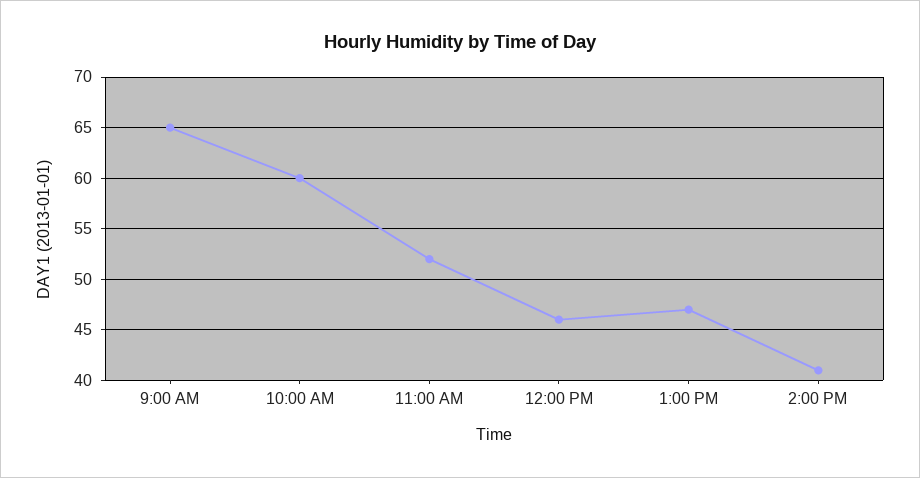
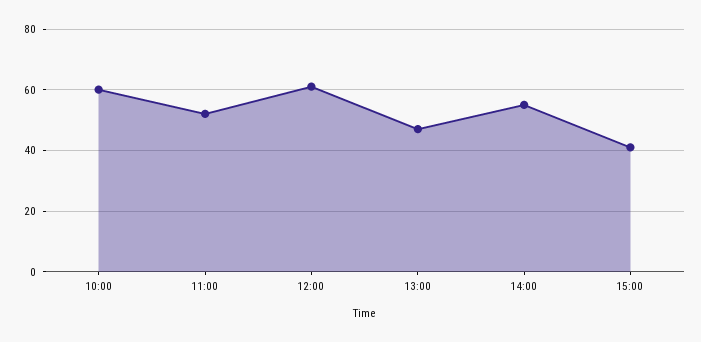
9:00 AM: 65 -> none
12:00 PM: 46 -> 60
2:00 PM: 41 -> 55
15:00: none -> 40

